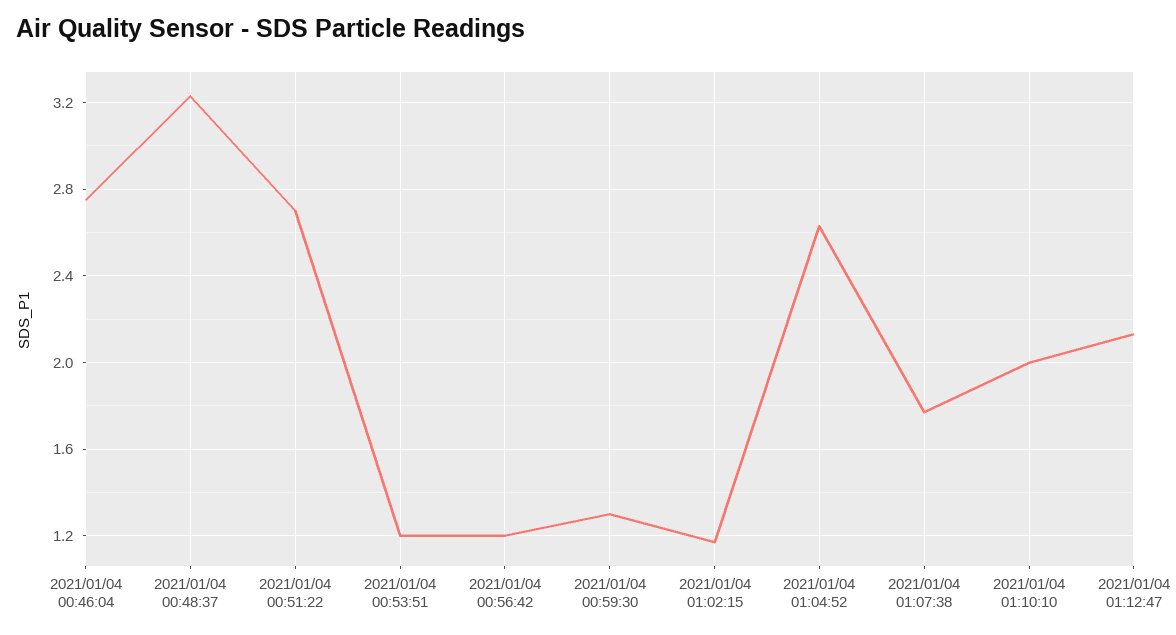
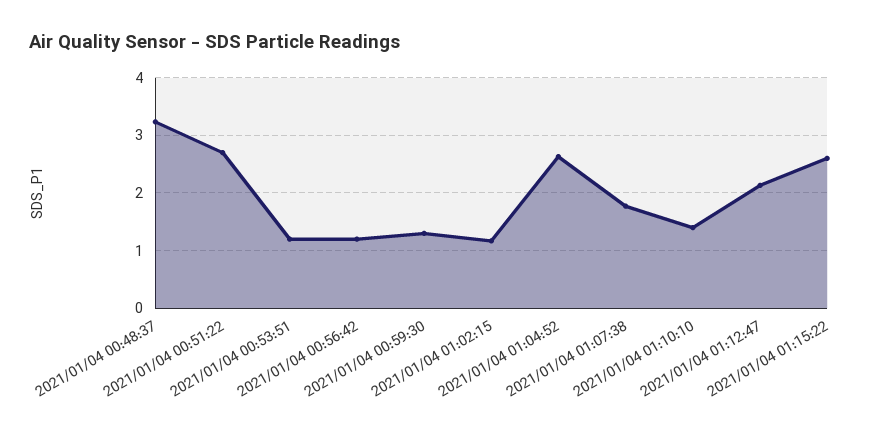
2021/01/04 00:46:04: 2.75 -> none
2021/01/04 01:10:10: 2 -> 1.4
2021/01/04 01:15:22: none -> 2.6

